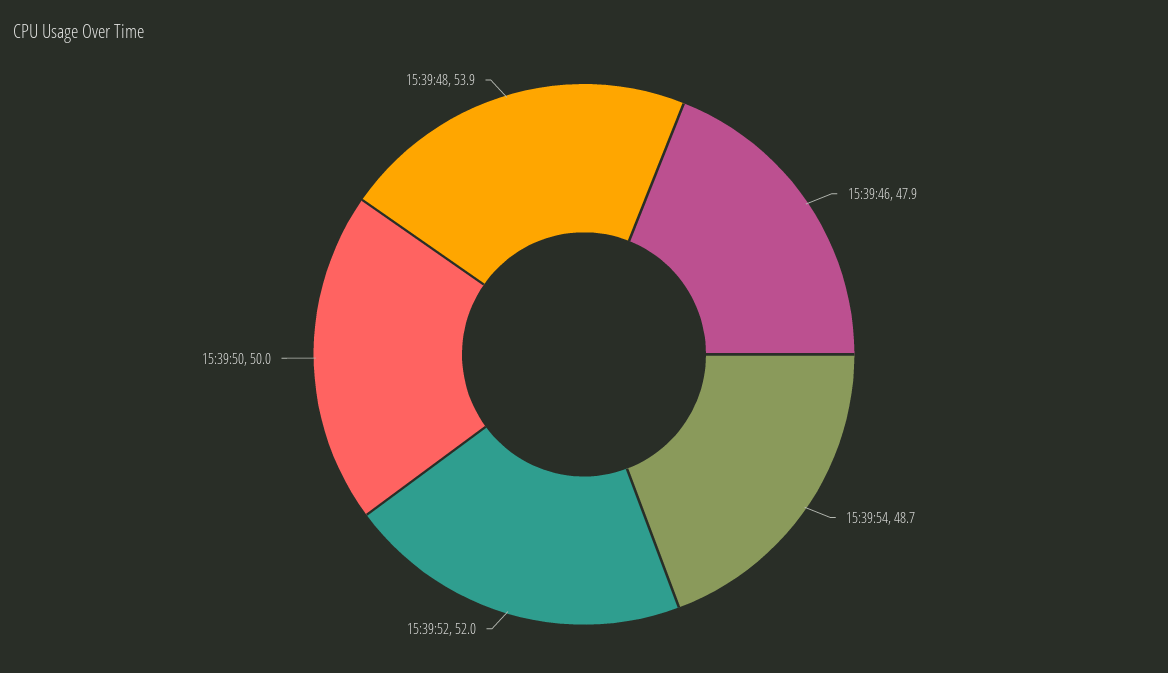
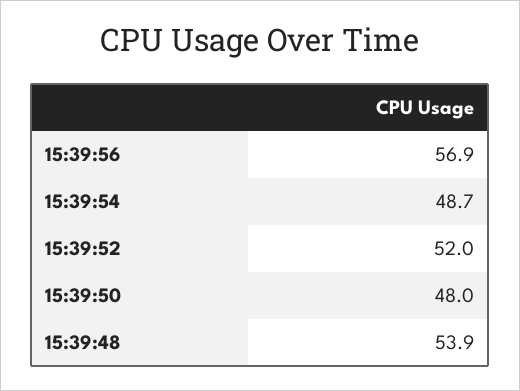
15:39:46: 47.9 -> none
15:39:50: 50 -> 48
15:39:56: none -> 56.9

